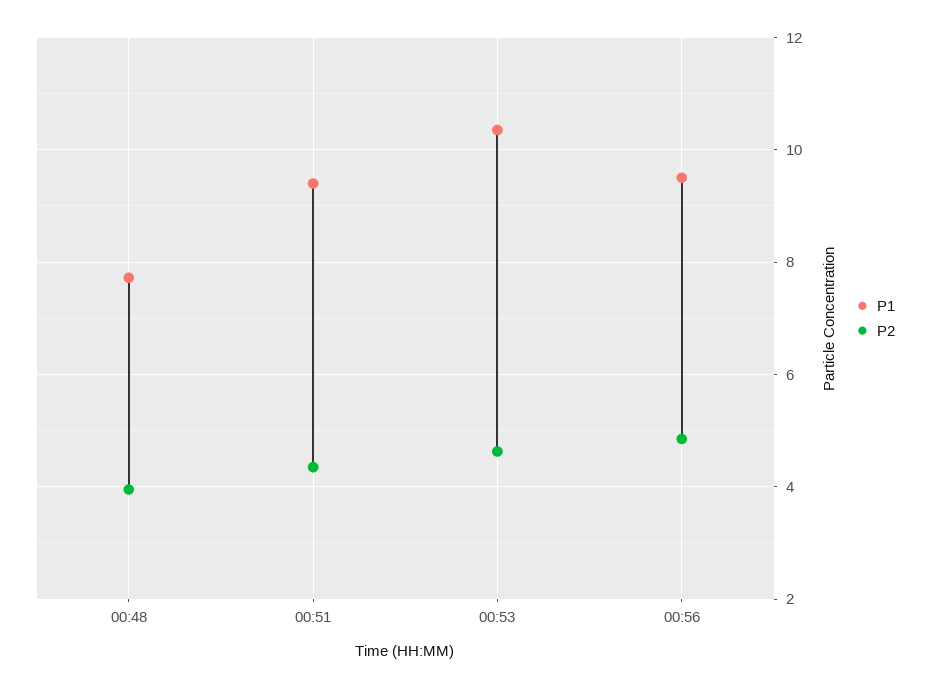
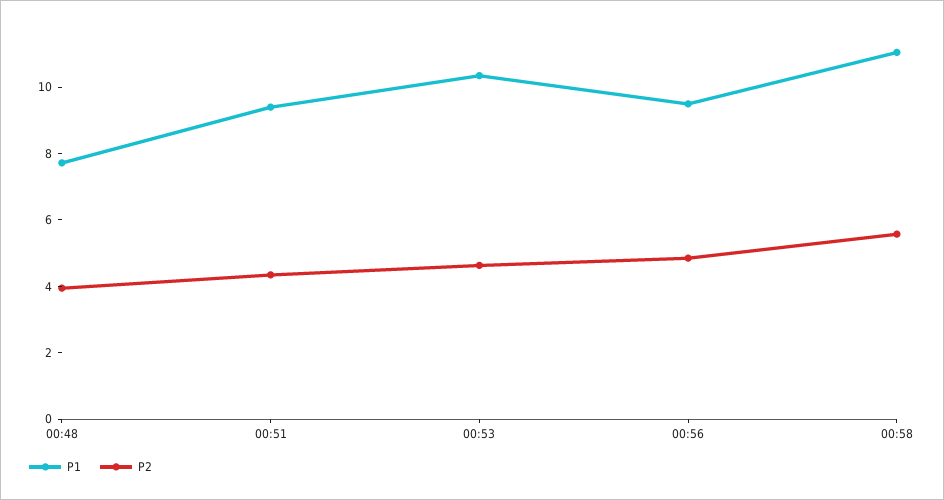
P1, 00:58: none -> 11
P2, 00:58: none -> 5.5

